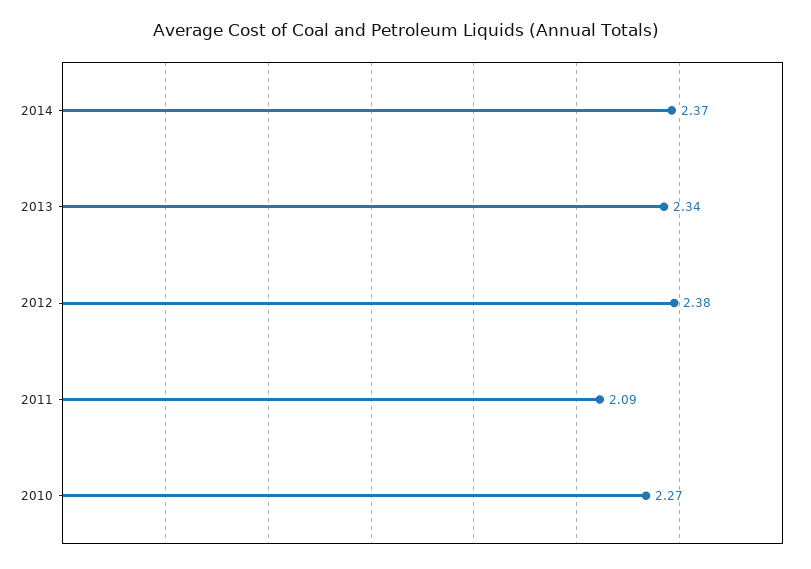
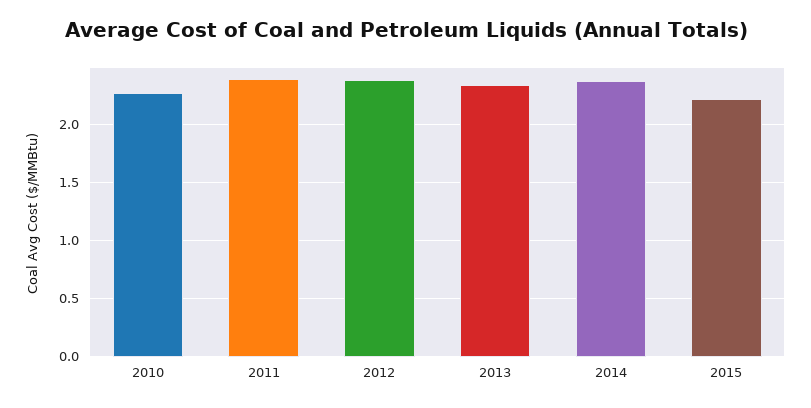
2011: 2.09 -> 2.4
2015: none -> 2.2

